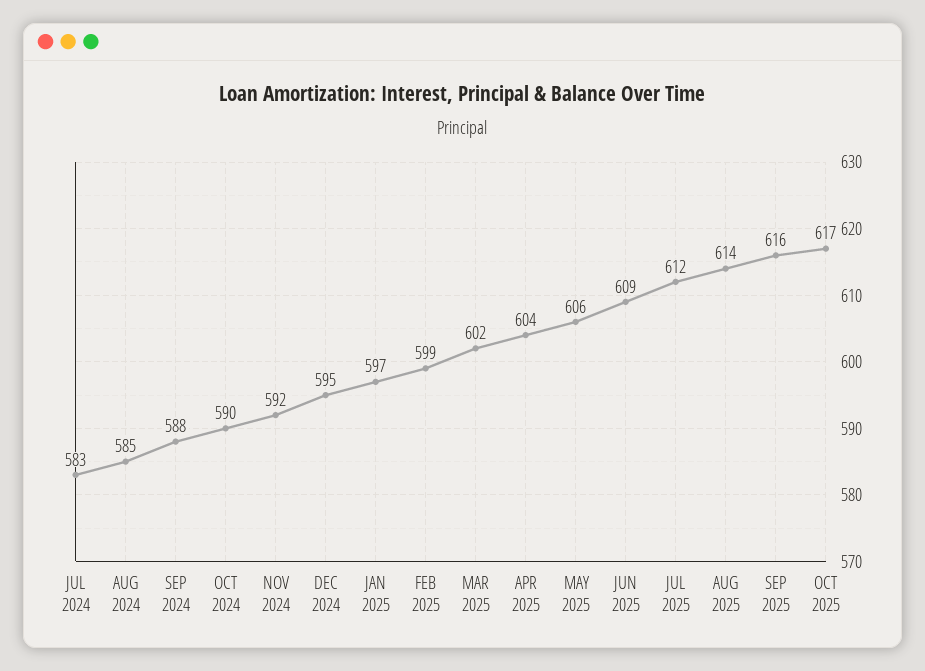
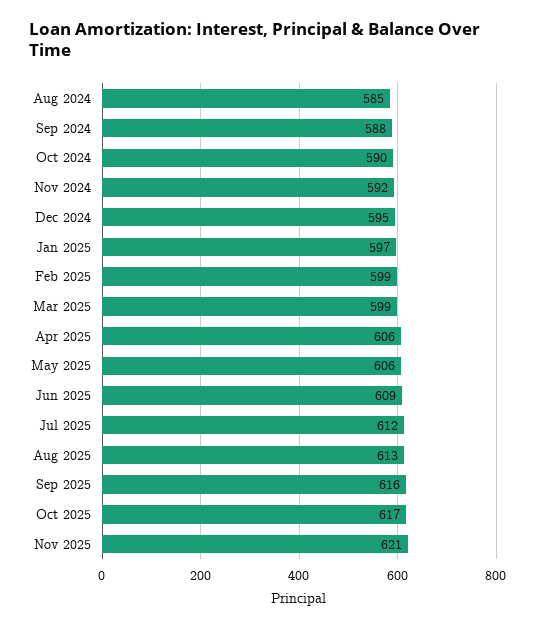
JUL 2024: 583 -> none
MAR 2025: 602 -> 599
APR 2025: 604 -> 606
AUG 2025: 614 -> 613
Nov 2025: none -> 621

